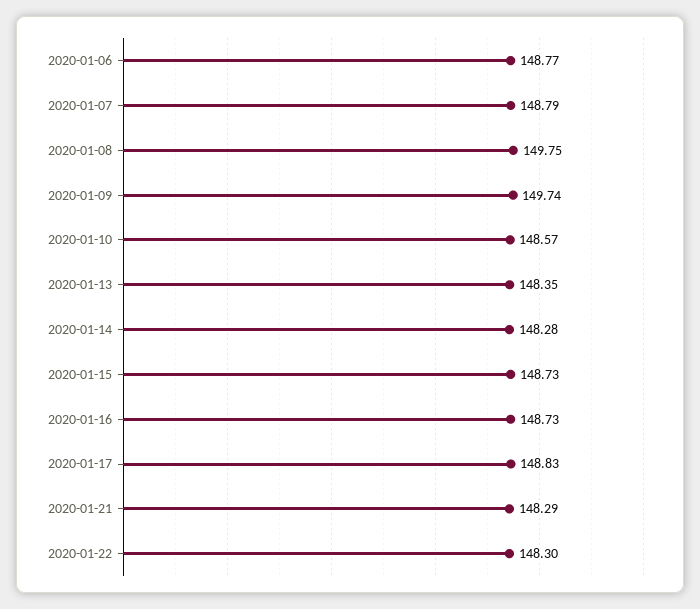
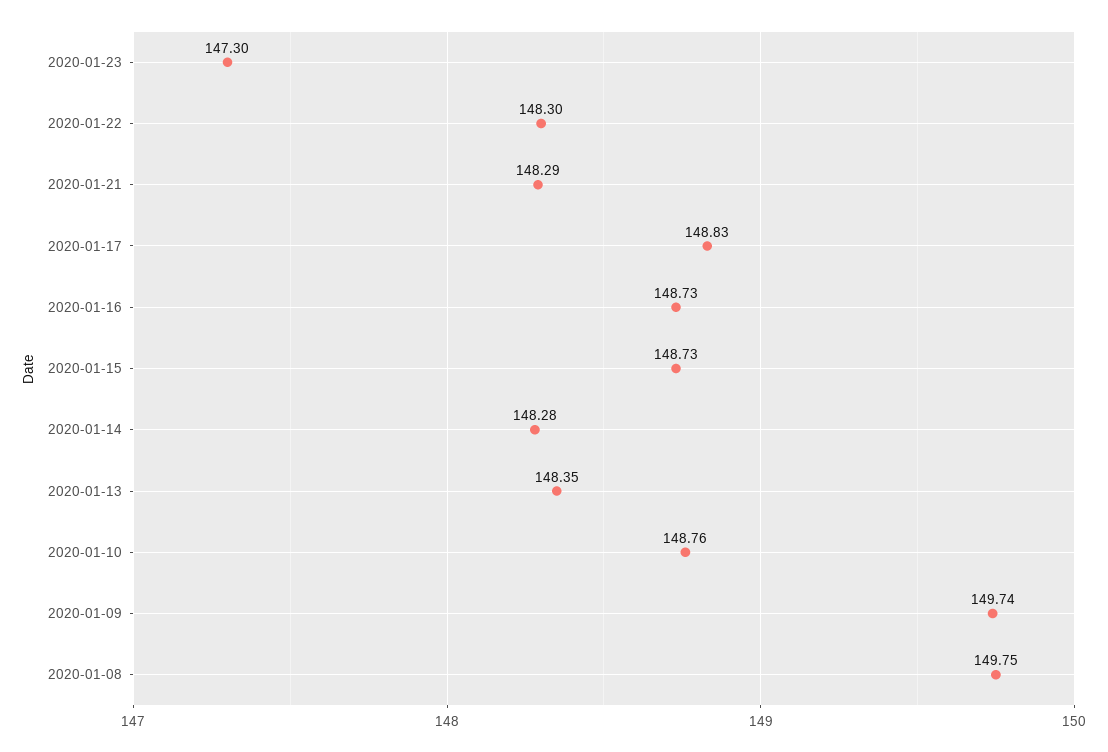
2020-01-06: 148.77 -> none
2020-01-07: 148.79 -> none
2020-01-10: 148.57 -> 148.76
2020-01-23: none -> 147.3

